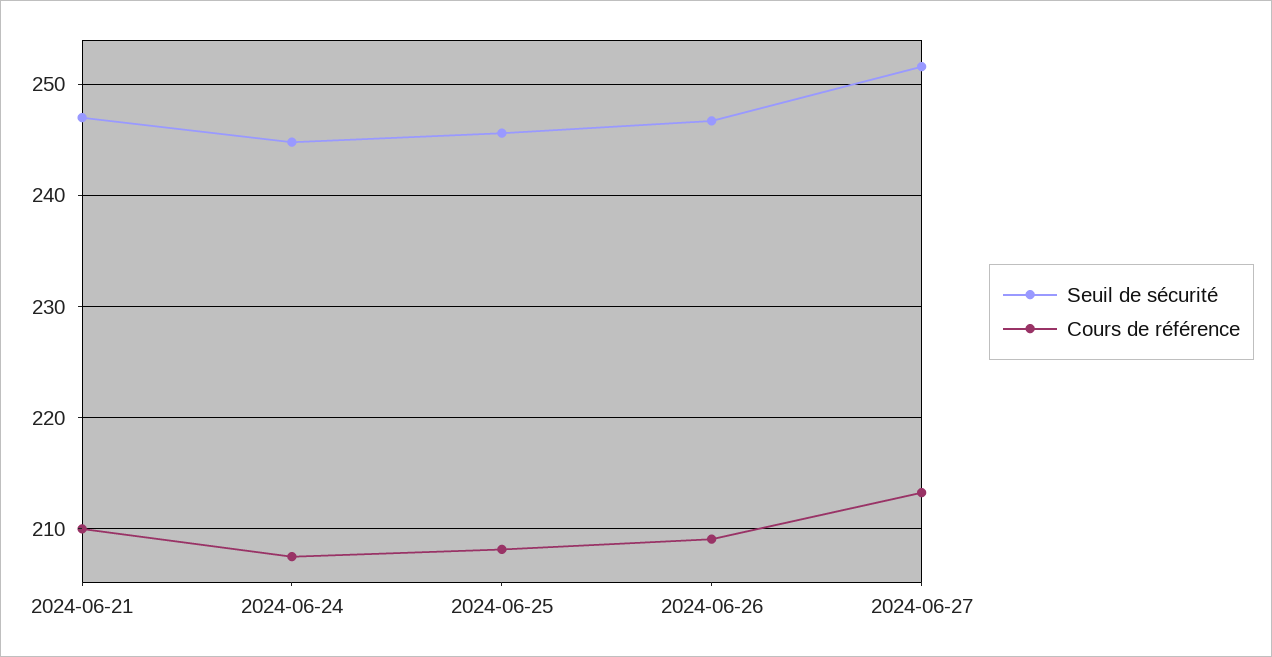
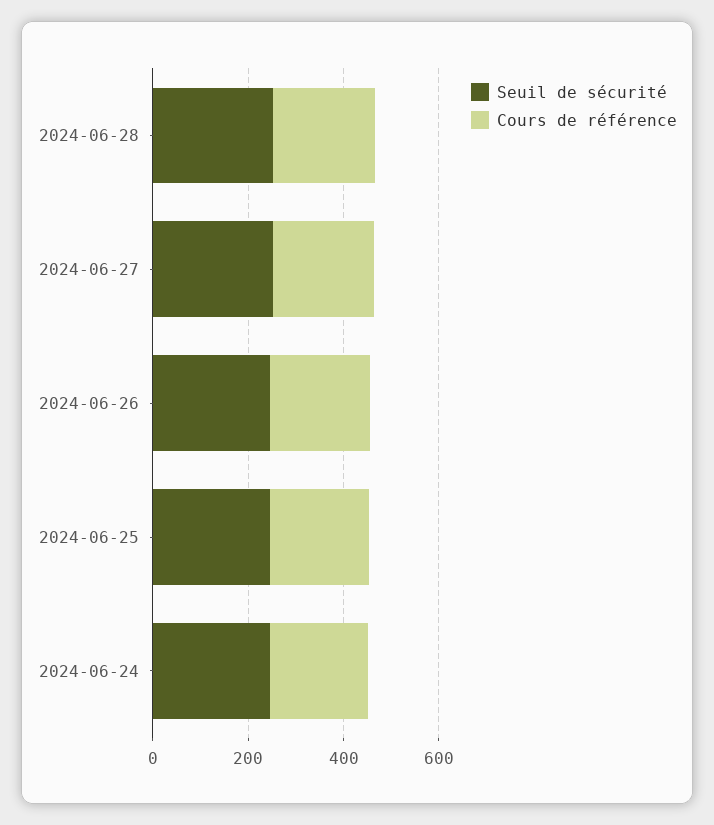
Seuil de sécurité, 2024-06-21: 247 -> none
Cours de référence, 2024-06-21: 210 -> none
Seuil de sécurité, 2024-06-28: none -> 250
Cours de référence, 2024-06-28: none -> 200

